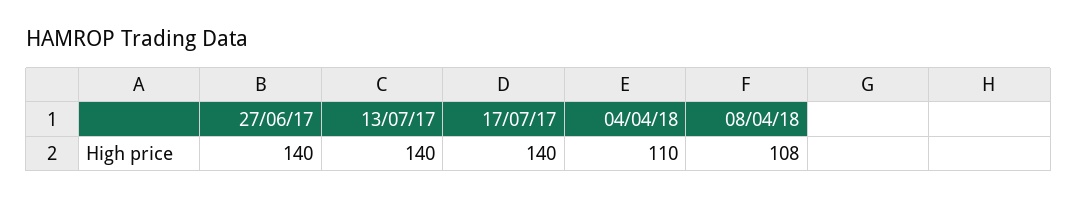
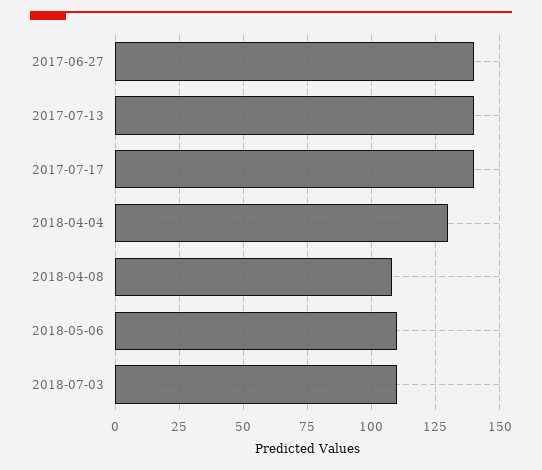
04/04/18: 110 -> 130
2018-05-06: none -> 110
2018-07-03: none -> 110

